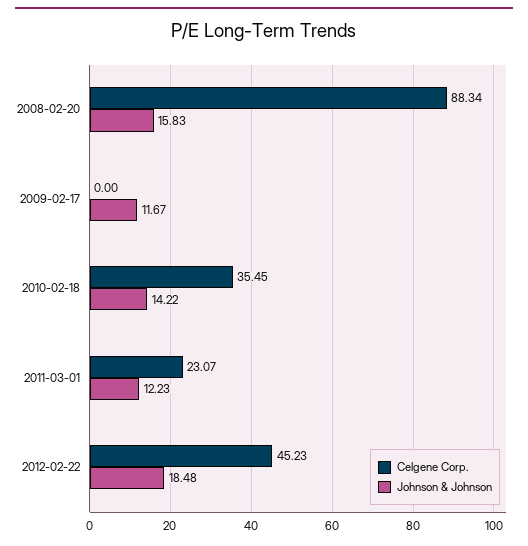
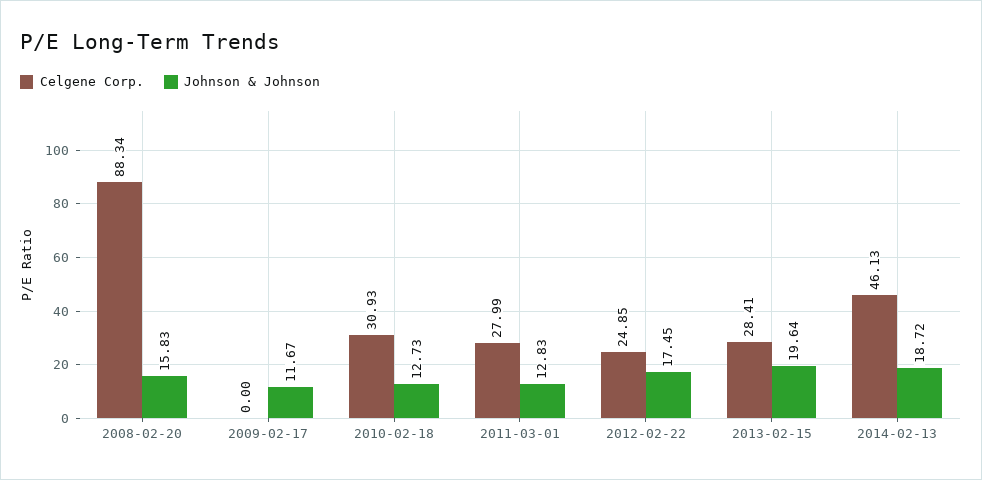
Celgene Corp., 2010-02-18: 35.45 -> 30.93
Johnson & Johnson, 2010-02-18: 14.22 -> 12.73
Celgene Corp., 2011-03-01: 23.07 -> 27.99
Johnson & Johnson, 2011-03-01: 12.23 -> 12.83
Celgene Corp., 2012-02-22: 45.23 -> 24.85
Johnson & Johnson, 2012-02-22: 18.48 -> 17.45
Celgene Corp., 2013-02-15: none -> 28.41
Johnson & Johnson, 2013-02-15: none -> 19.64
Celgene Corp., 2014-02-13: none -> 46.13
Johnson & Johnson, 2014-02-13: none -> 18.72

